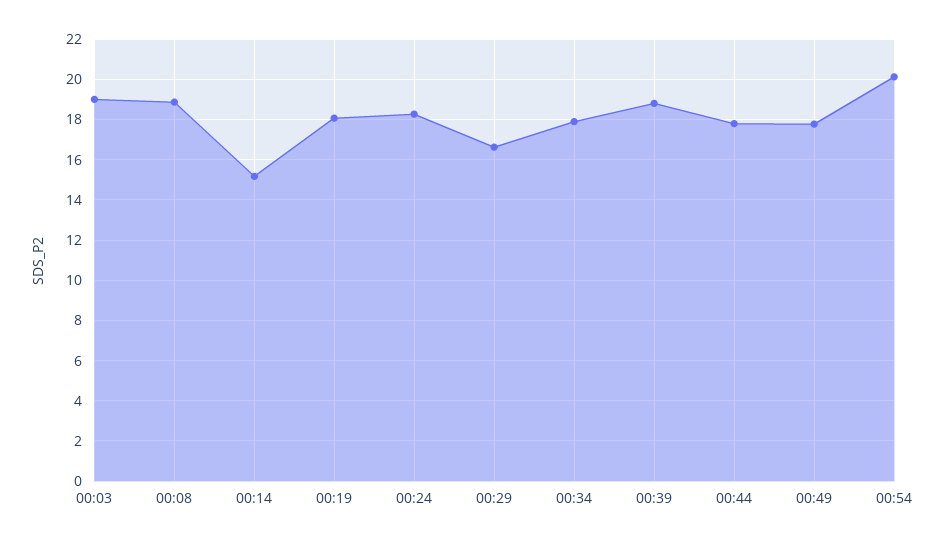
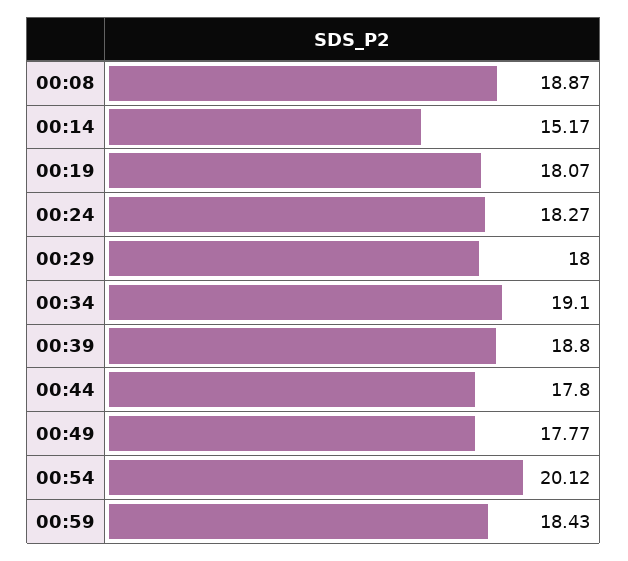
00:03: 19 -> none
00:29: 16.5 -> 18
00:34: 18 -> 19.1
00:59: none -> 18.43

